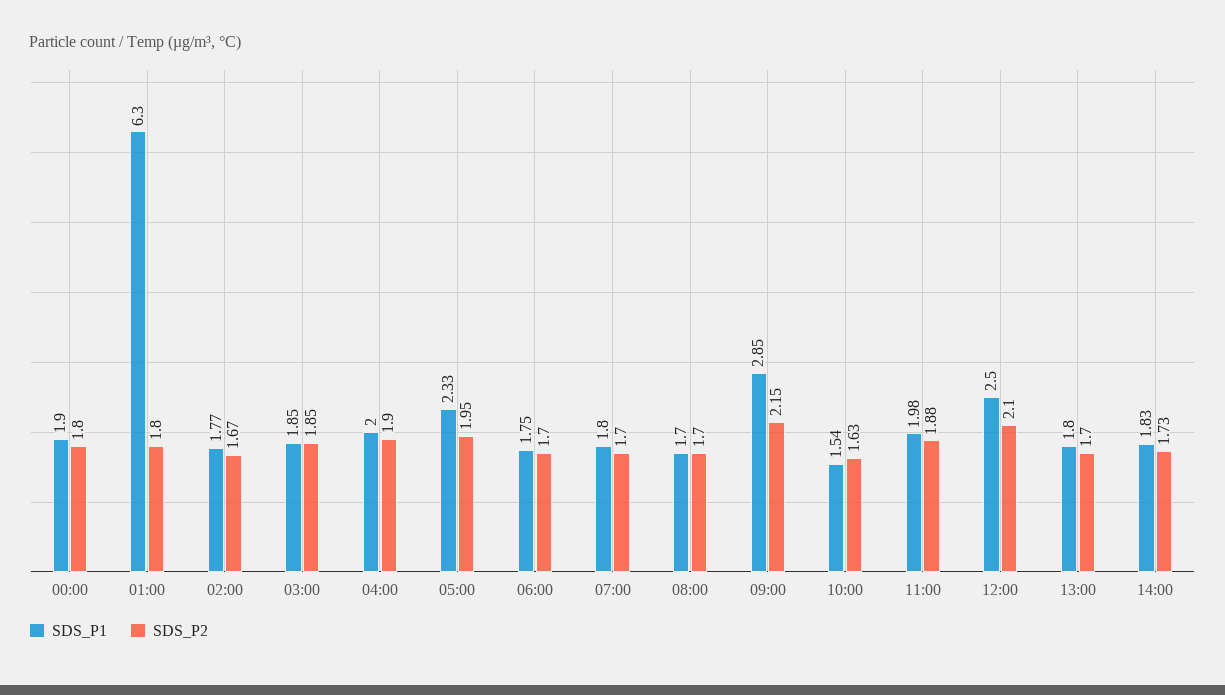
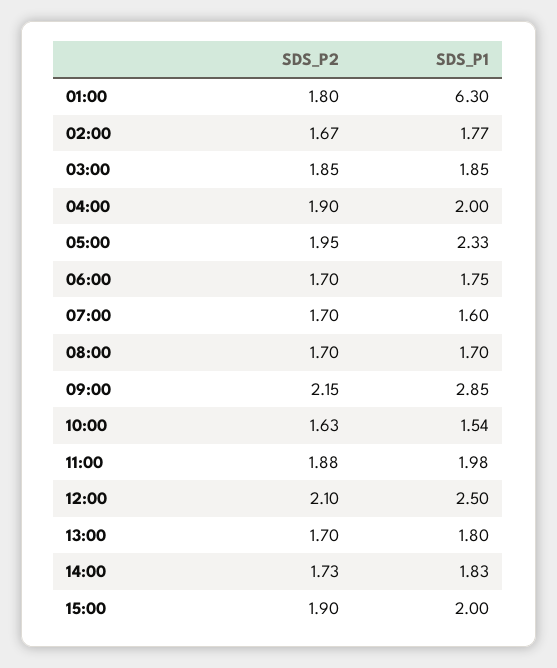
SDS_P1, 00:00: 1.9 -> none
SDS_P2, 00:00: 1.8 -> none
SDS_P1, 07:00: 1.8 -> 1.6
SDS_P2, 15:00: none -> 1.9
SDS_P1, 15:00: none -> 2

